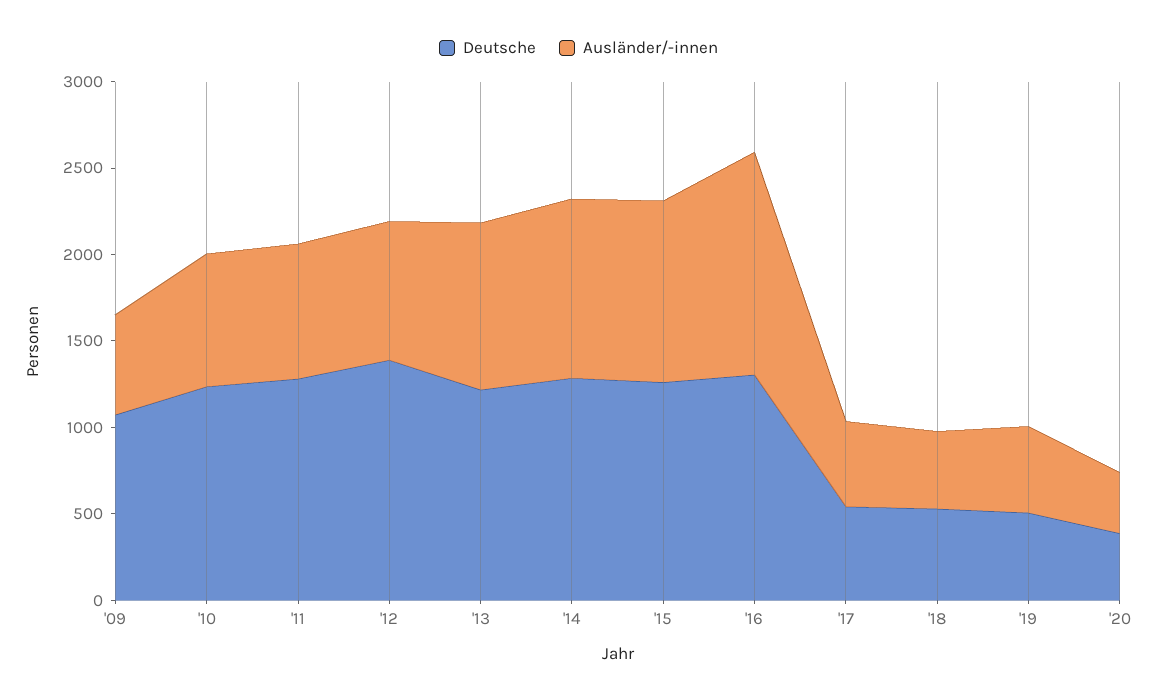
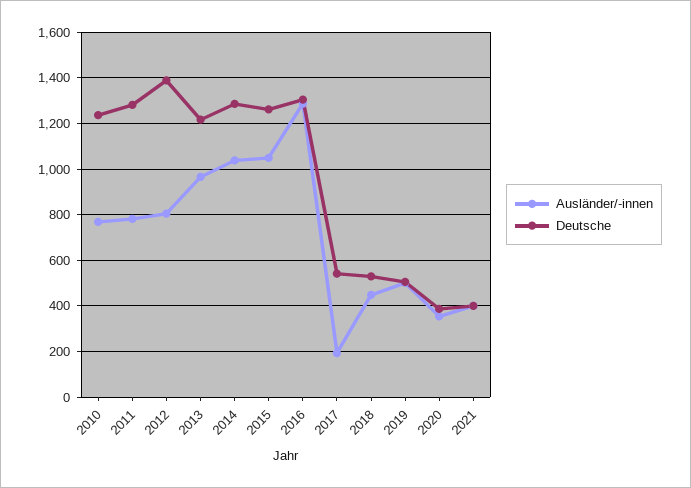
Deutsche, '09: 1100 -> none
Ausländer/-innen, '09: 600 -> none
Ausländer/-innen, '17: 500 -> 200
Ausländer/-innen, 2021: none -> 400
Deutsche, 2021: none -> 400

